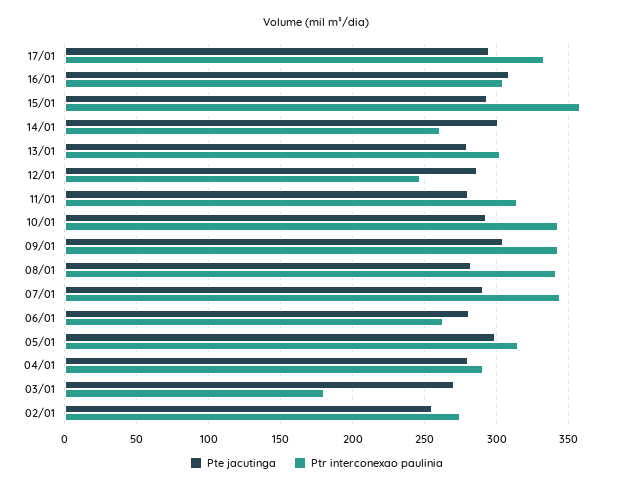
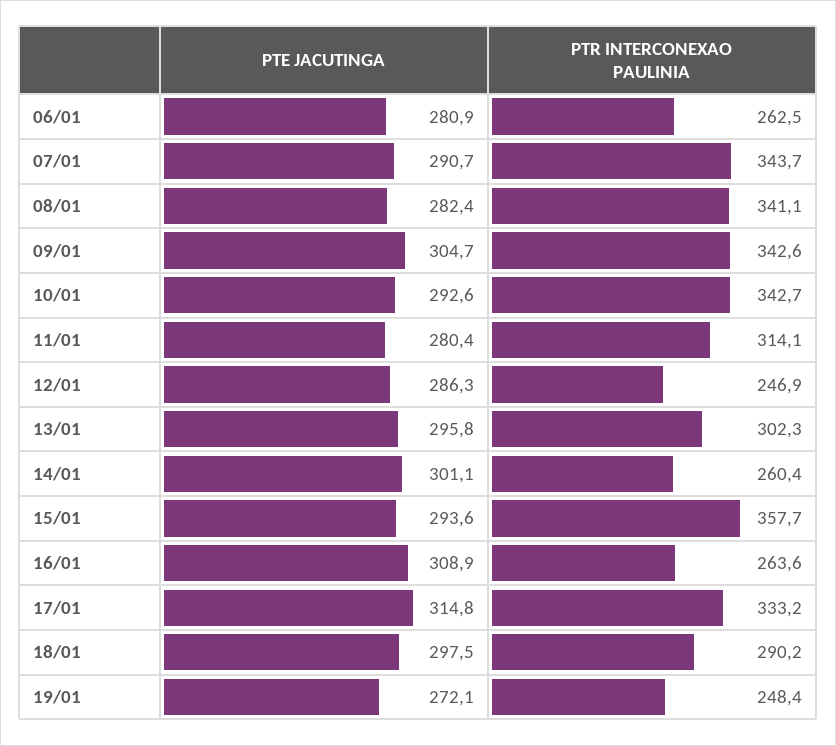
Pte jacutinga, 17/01: 295 -> 314.8
Ptr interconexao paulinia, 16/01: 305 -> 263.6
Pte jacutinga, 13/01: 280 -> 295.8
Pte jacutinga, 05/01: 300 -> none
Ptr interconexao paulinia, 05/01: 315 -> none
Pte jacutinga, 04/01: 280 -> none
Ptr interconexao paulinia, 04/01: 290 -> none
Pte jacutinga, 03/01: 270 -> none
Ptr interconexao paulinia, 03/01: 180 -> none
Pte jacutinga, 02/01: 255 -> none
Ptr interconexao paulinia, 02/01: 275 -> none
Pte jacutinga, 18/01: none -> 297.5
Ptr interconexao paulinia, 18/01: none -> 290.2
Pte jacutinga, 19/01: none -> 272.1
Ptr interconexao paulinia, 19/01: none -> 248.4

